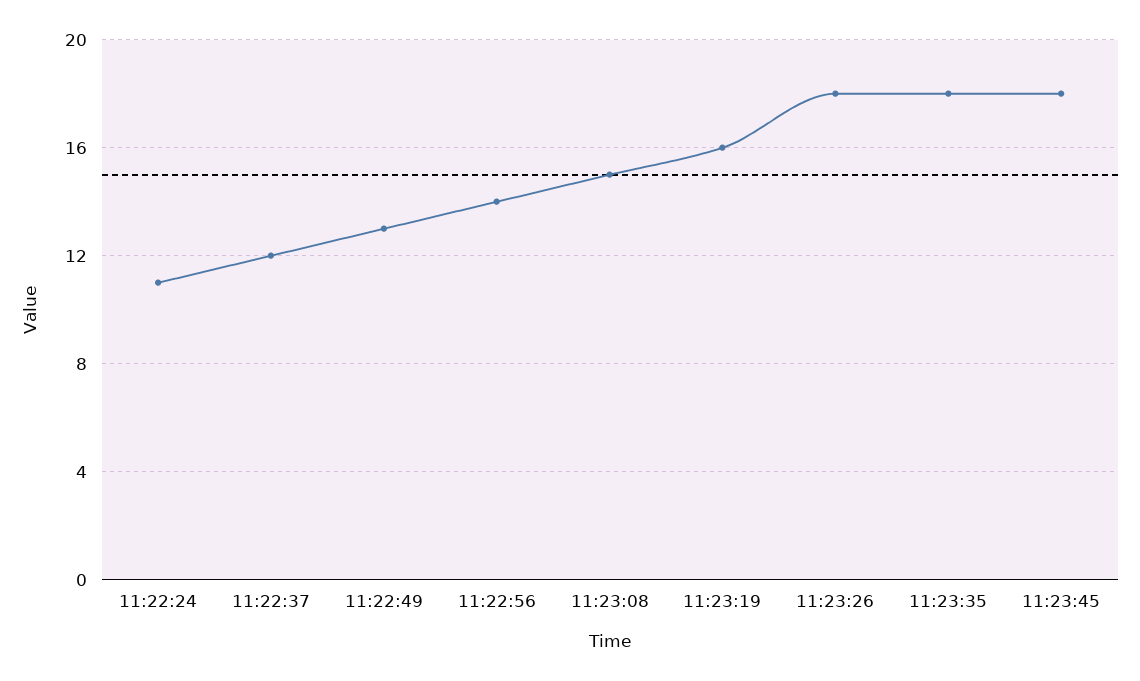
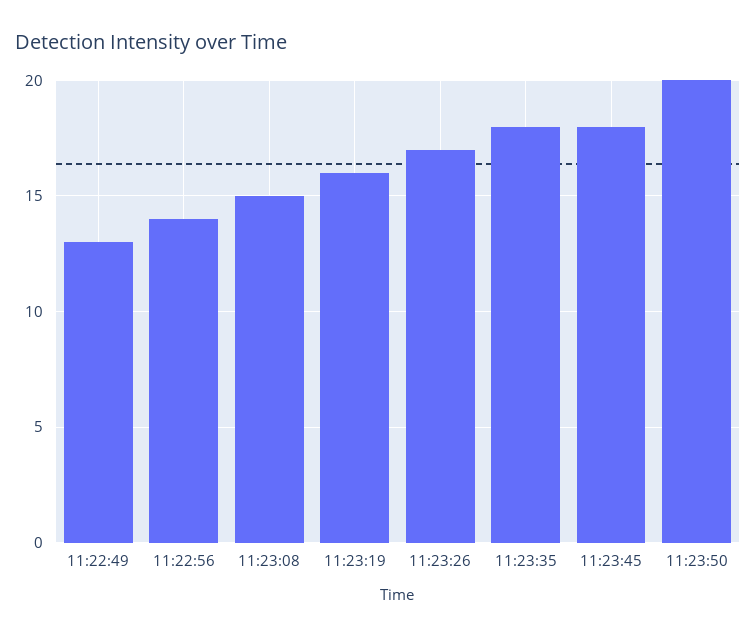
11:22:24: 11 -> none
11:22:37: 12 -> none
11:23:26: 18 -> 17
11:23:50: none -> 20

